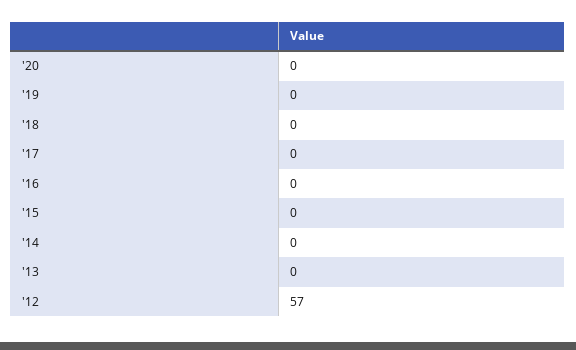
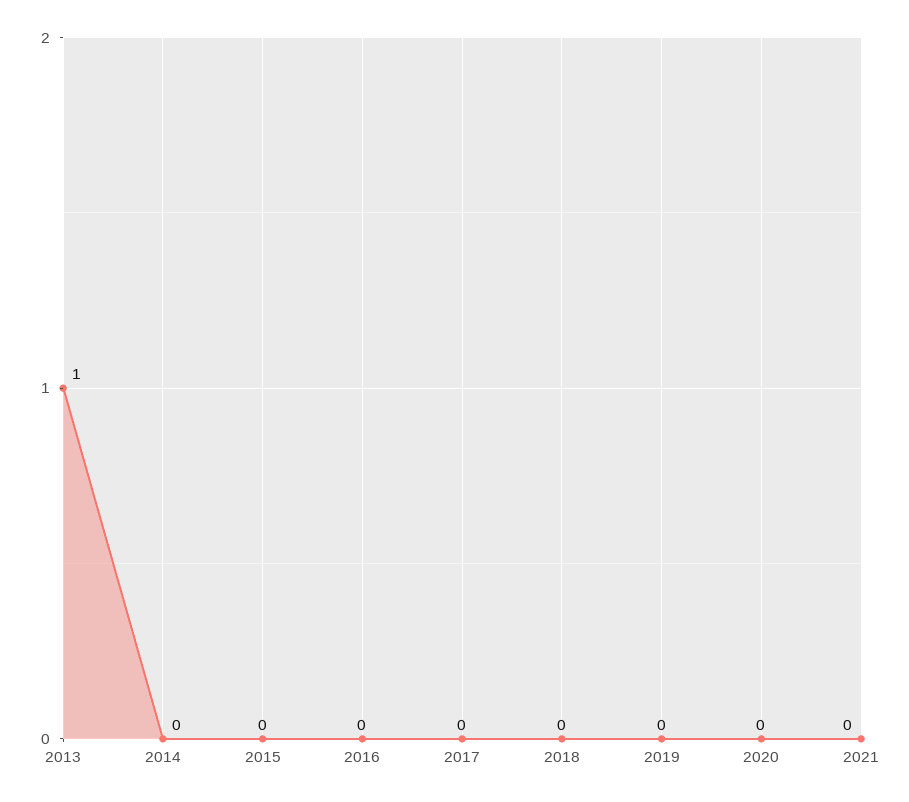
'13: 0 -> 1
'12: 57 -> none
2021: none -> 0

